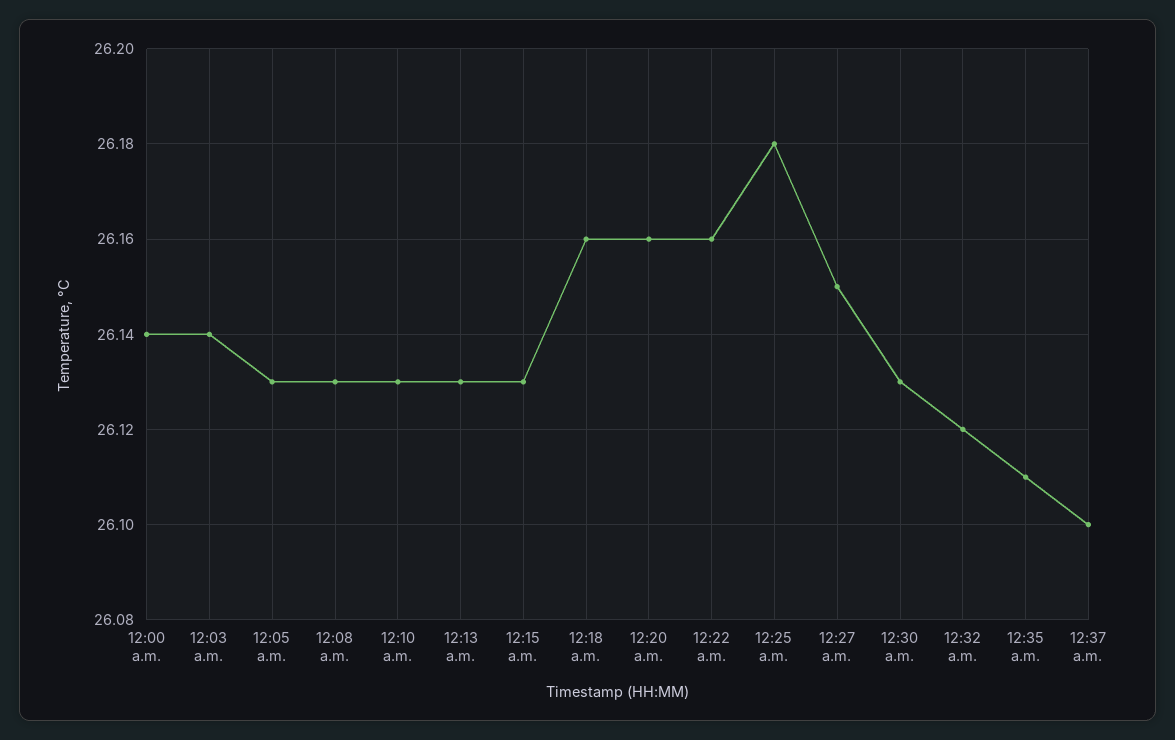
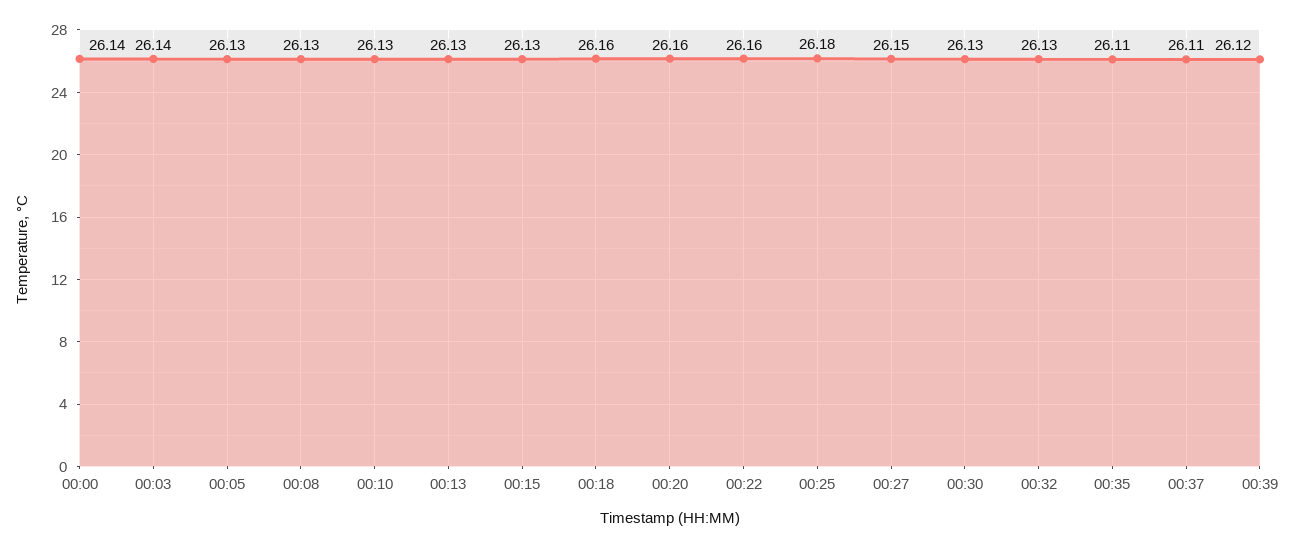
12:32 a.m.: 26.12 -> 26.13
12:37 a.m.: 26.1 -> 26.11
00:39: none -> 26.12

